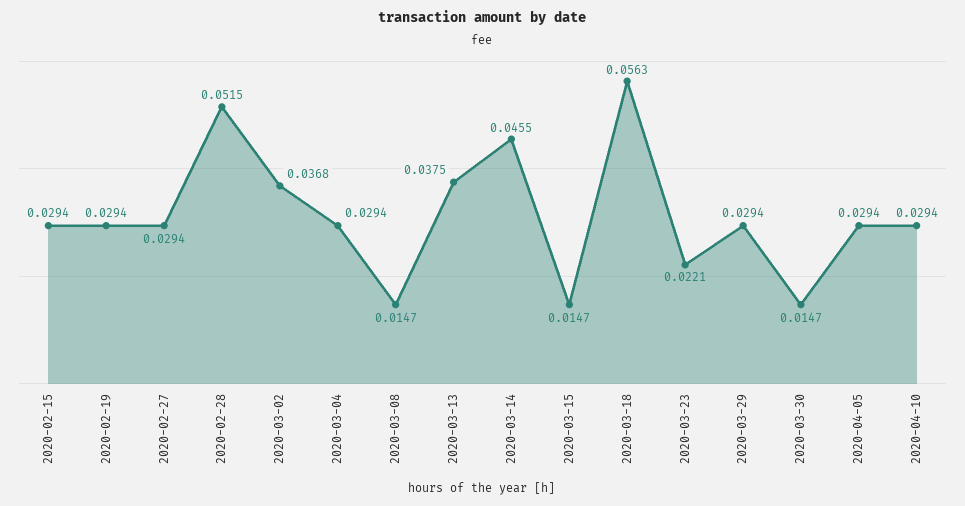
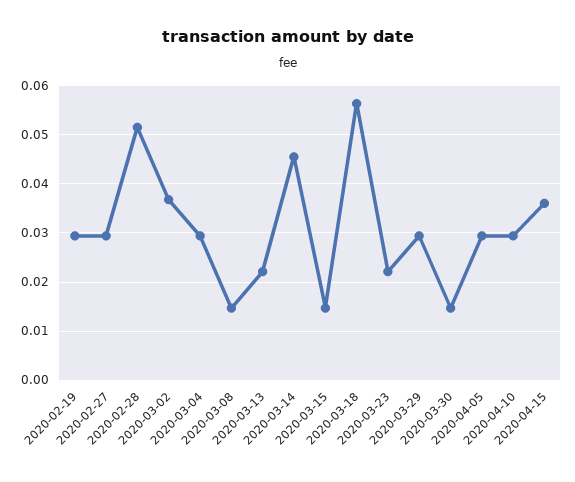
2020-02-15: 0.0294 -> none
2020-03-13: 0.0375 -> 0.022
2020-04-15: none -> 0.036

